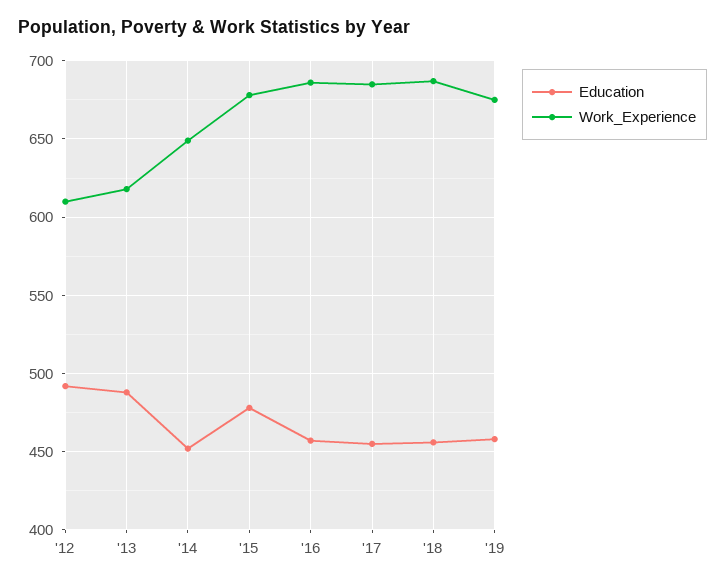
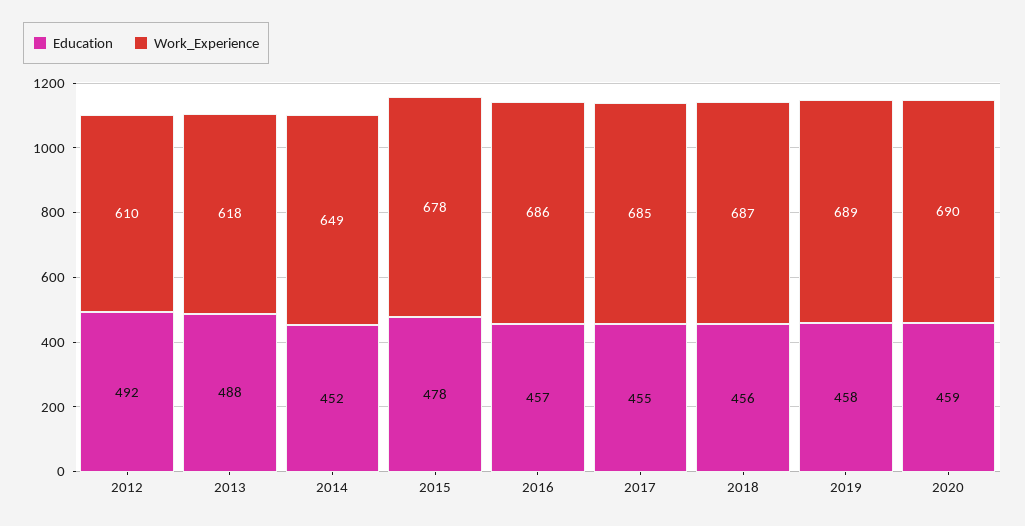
Work_Experience, '19: 675 -> 689
Education, 2020: none -> 459
Work_Experience, 2020: none -> 690

